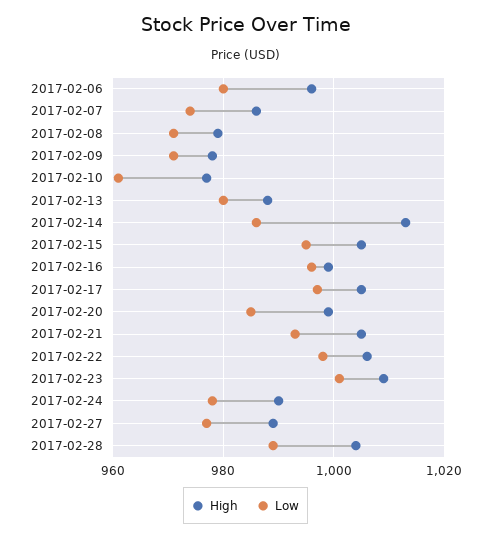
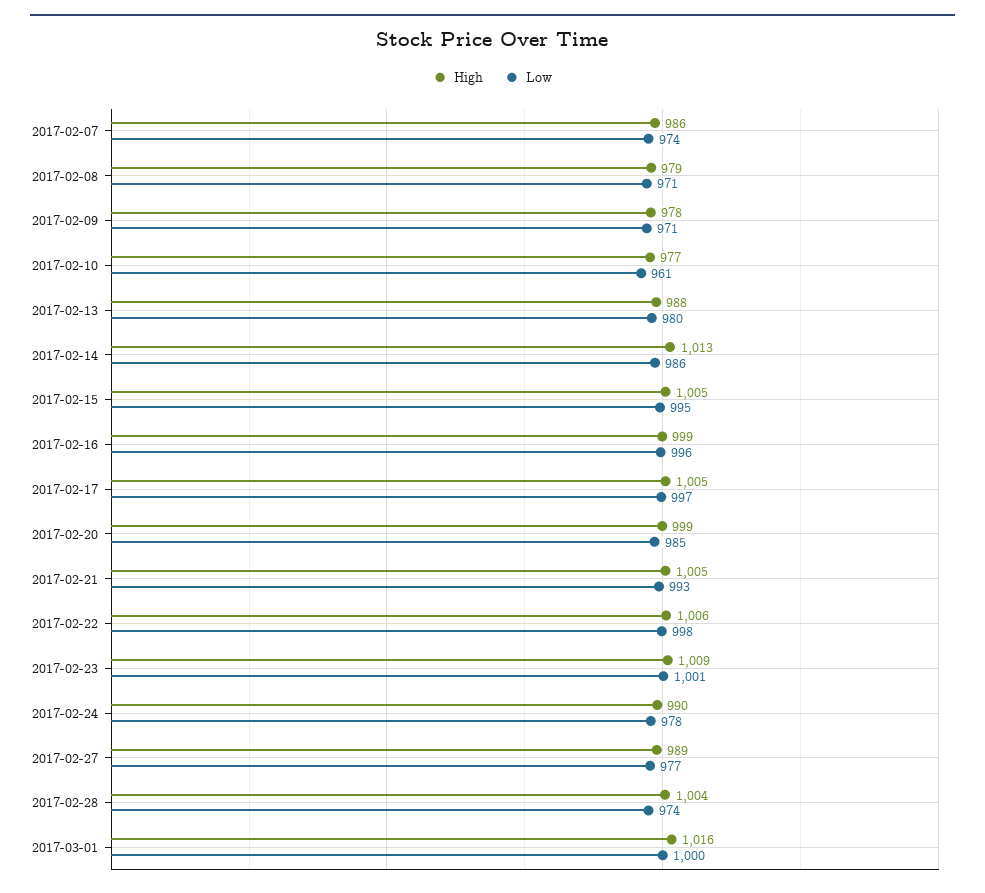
High, 2017-02-06: 995 -> none
Low, 2017-02-06: 980 -> none
Low, 2017-02-28: 990 -> 974
High, 2017-03-01: none -> 1016
Low, 2017-03-01: none -> 1000

